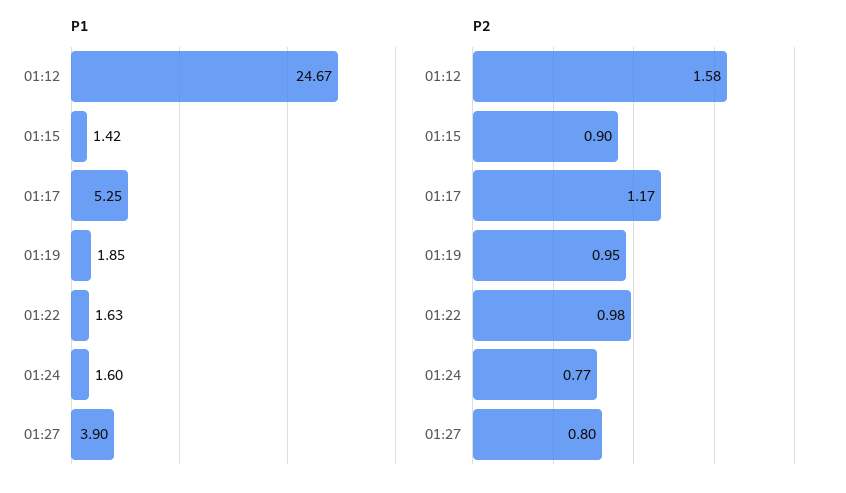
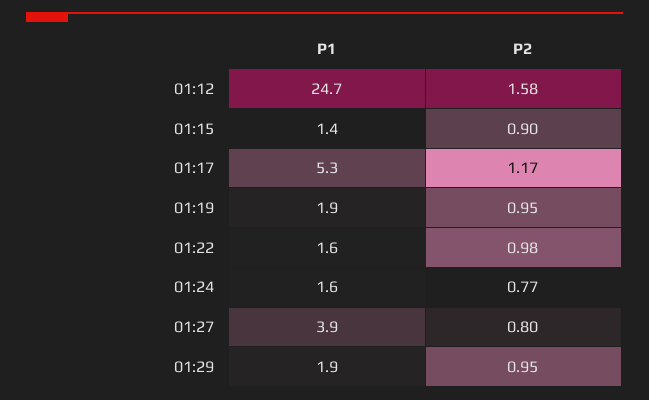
P1, 01:29: none -> 1.9
P2, 01:29: none -> 0.95

